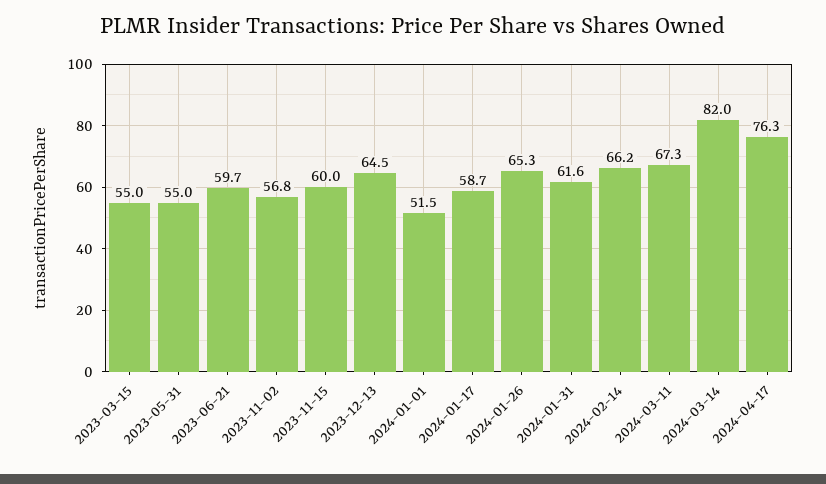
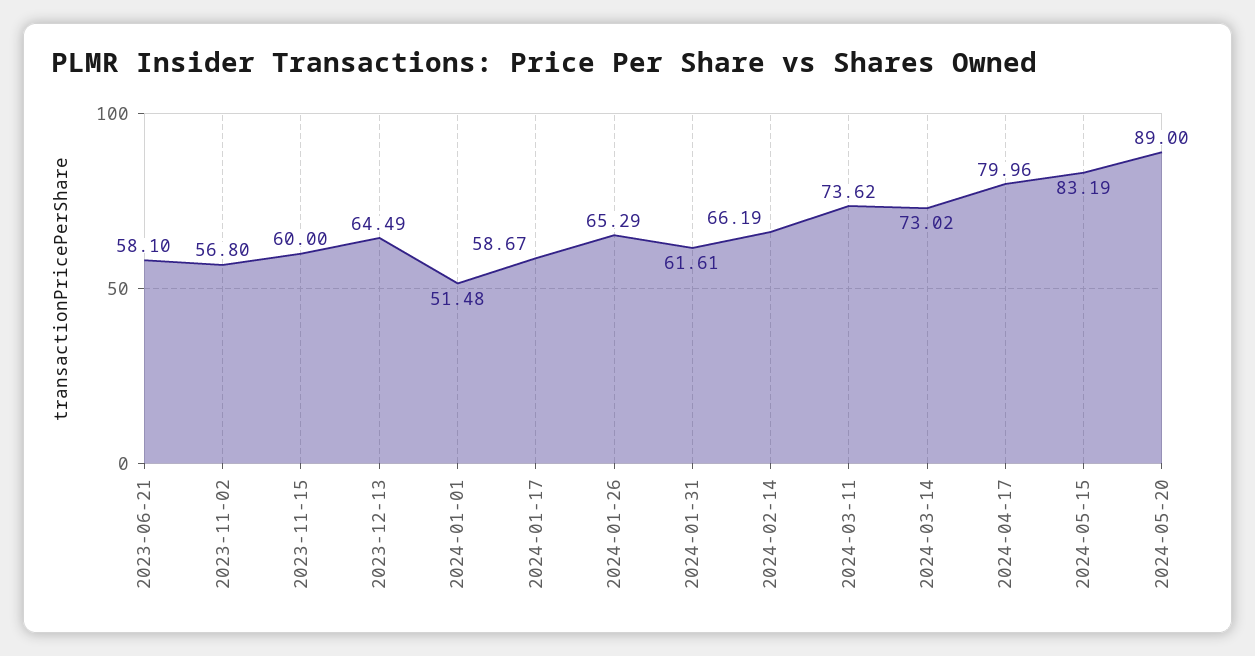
2023-03-15: 55 -> none
2023-05-31: 55 -> none
2023-06-21: 59.7 -> 58.1
2024-03-11: 67.3 -> 73.62
2024-03-14: 82 -> 73.02
2024-04-17: 76.3 -> 79.96
2024-05-15: none -> 83.19
2024-05-20: none -> 89

